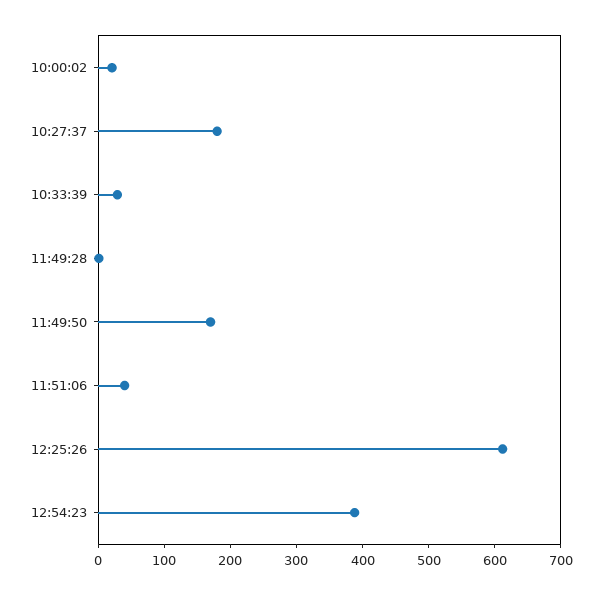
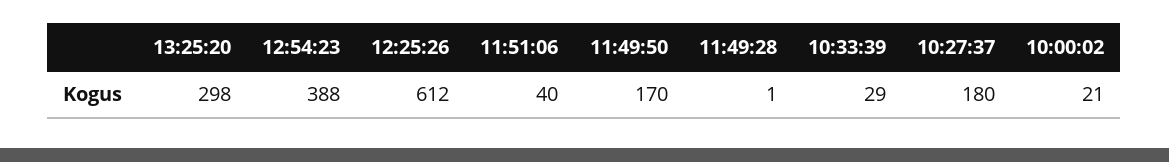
13:25:20: none -> 298

